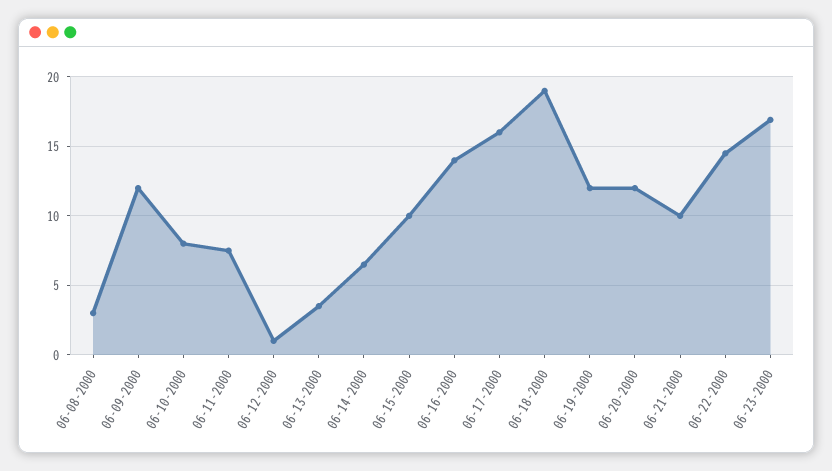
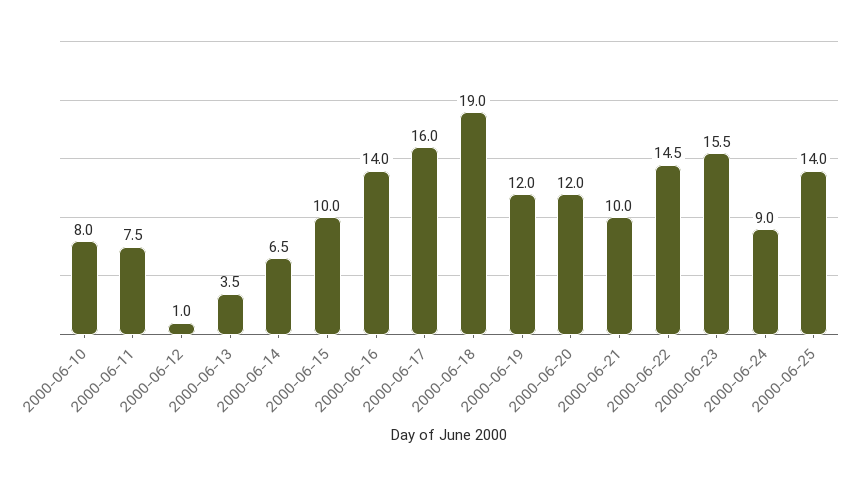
06-08-2000: 3 -> none
06-09-2000: 12 -> none
06-23-2000: 17 -> 15.5
2000-06-24: none -> 9
2000-06-25: none -> 14

